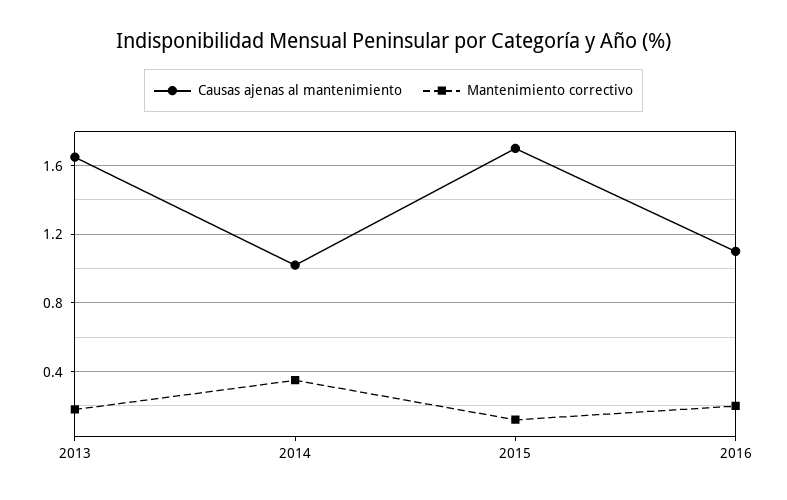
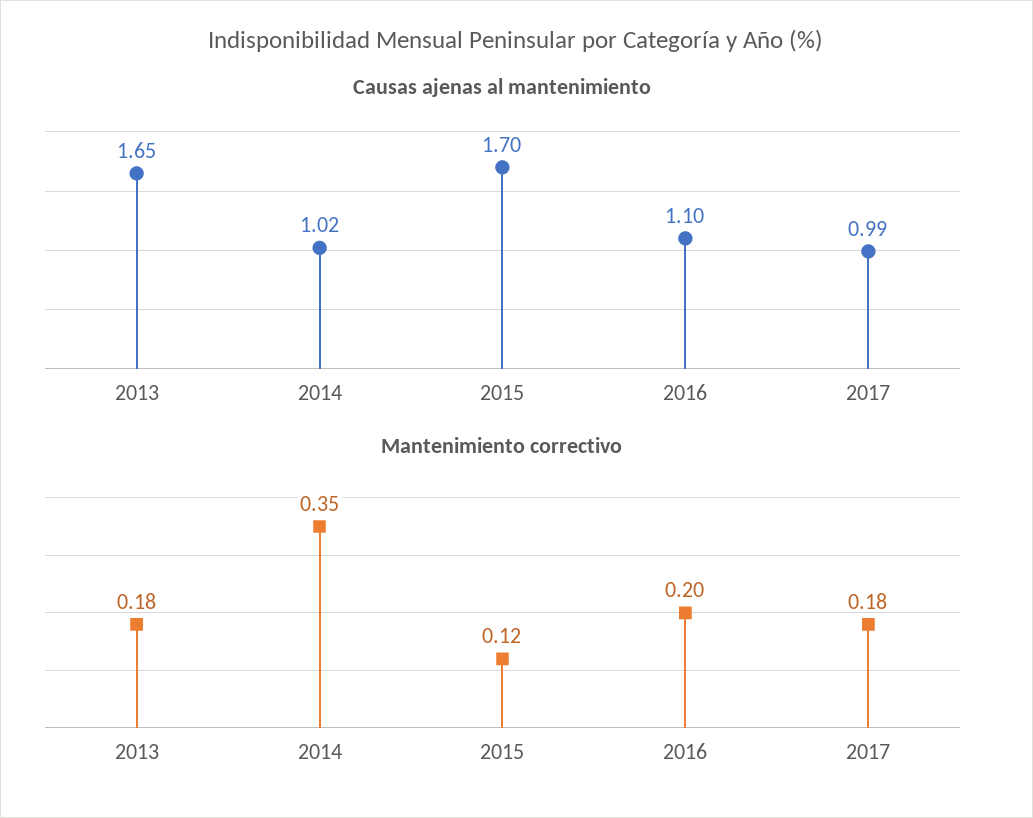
Causas ajenas al mantenimiento, 2017: none -> 0.99
Mantenimiento correctivo, 2017: none -> 0.18

